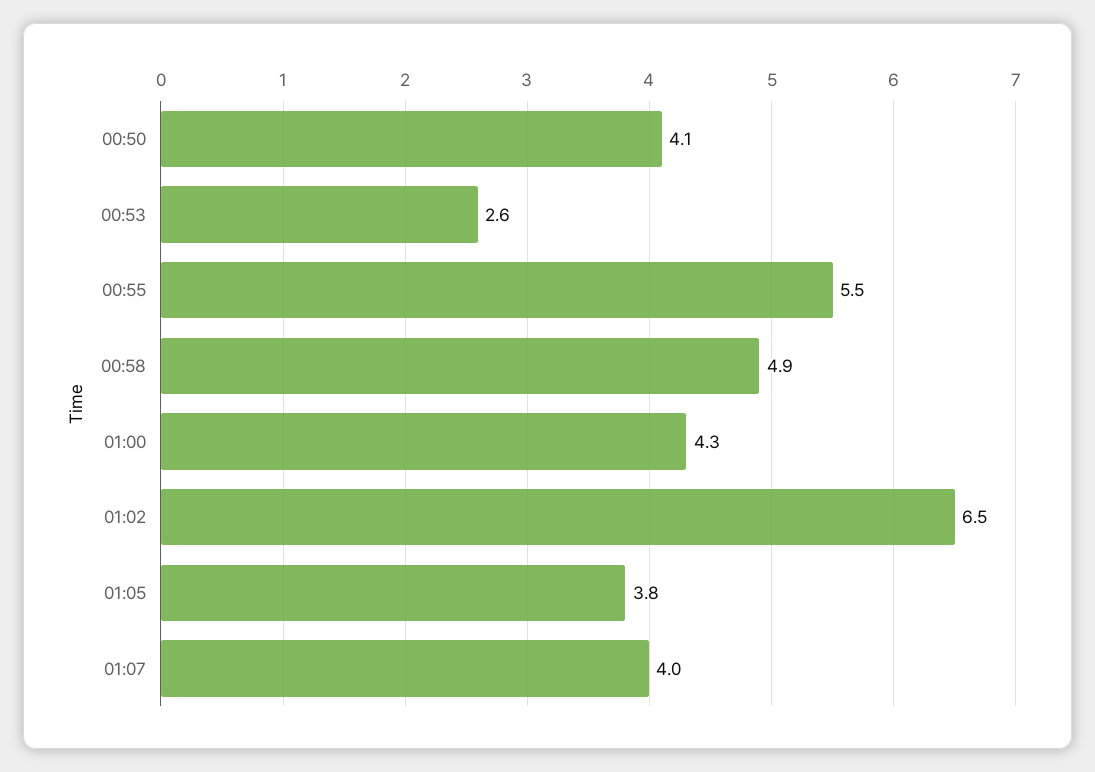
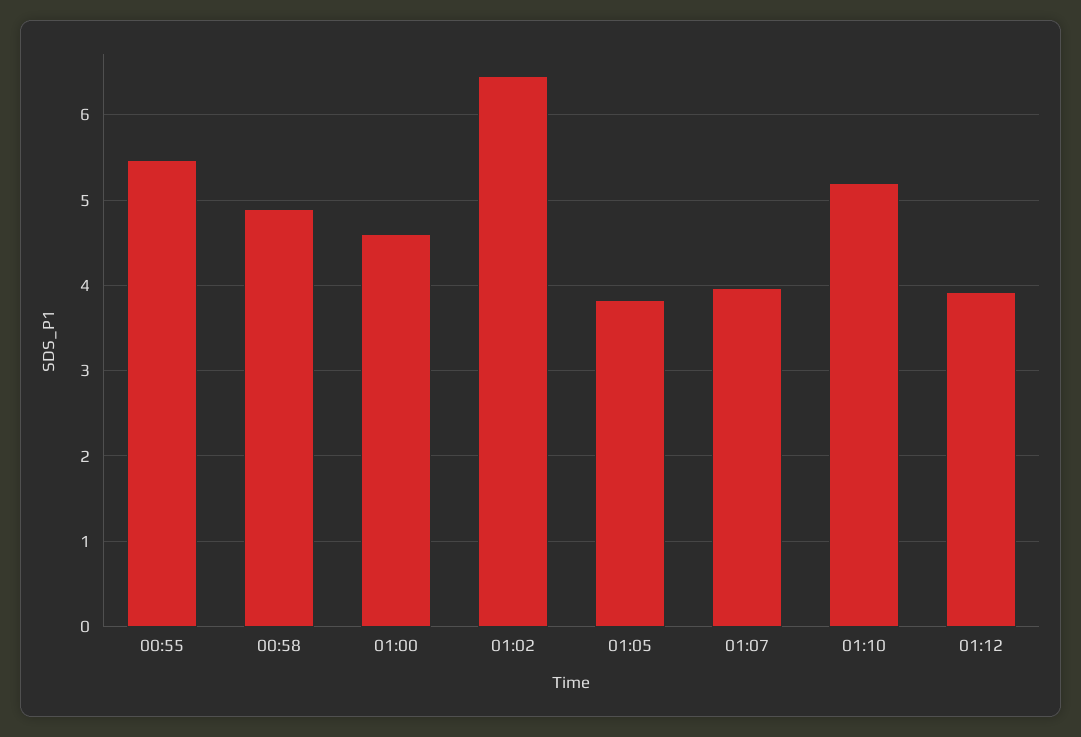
00:50: 4.1 -> none
00:53: 2.6 -> none
01:00: 4.3 -> 4.6
01:10: none -> 5.2
01:12: none -> 3.9

